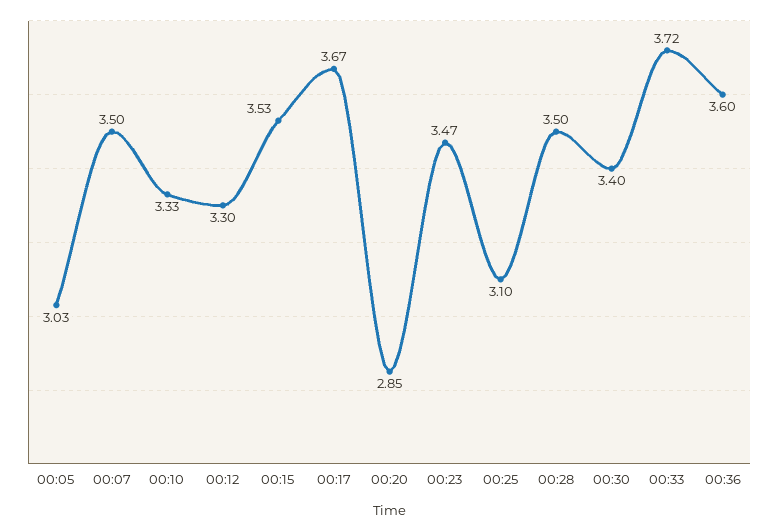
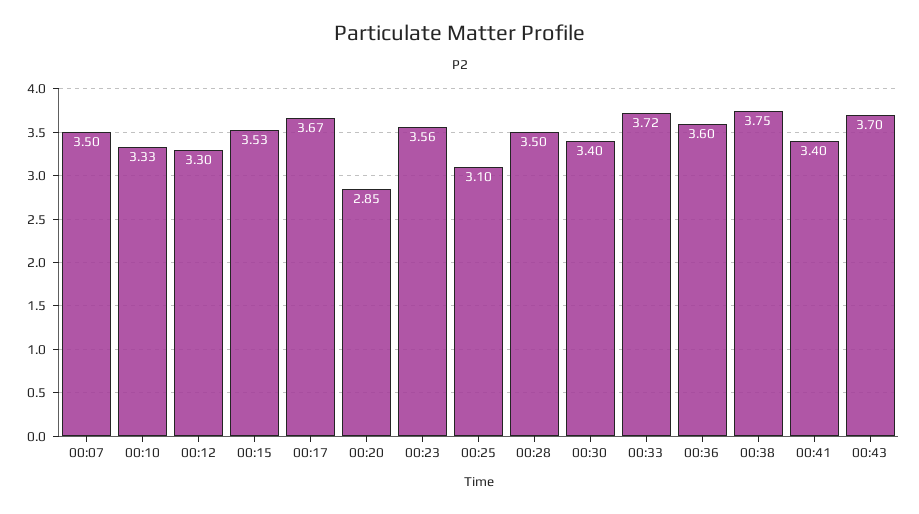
00:05: 3.03 -> none
00:23: 3.47 -> 3.56
00:38: none -> 3.75
00:41: none -> 3.4
00:43: none -> 3.7

